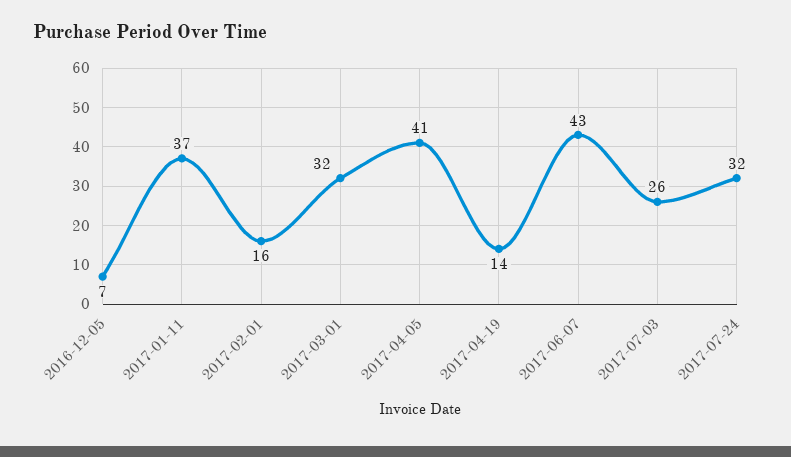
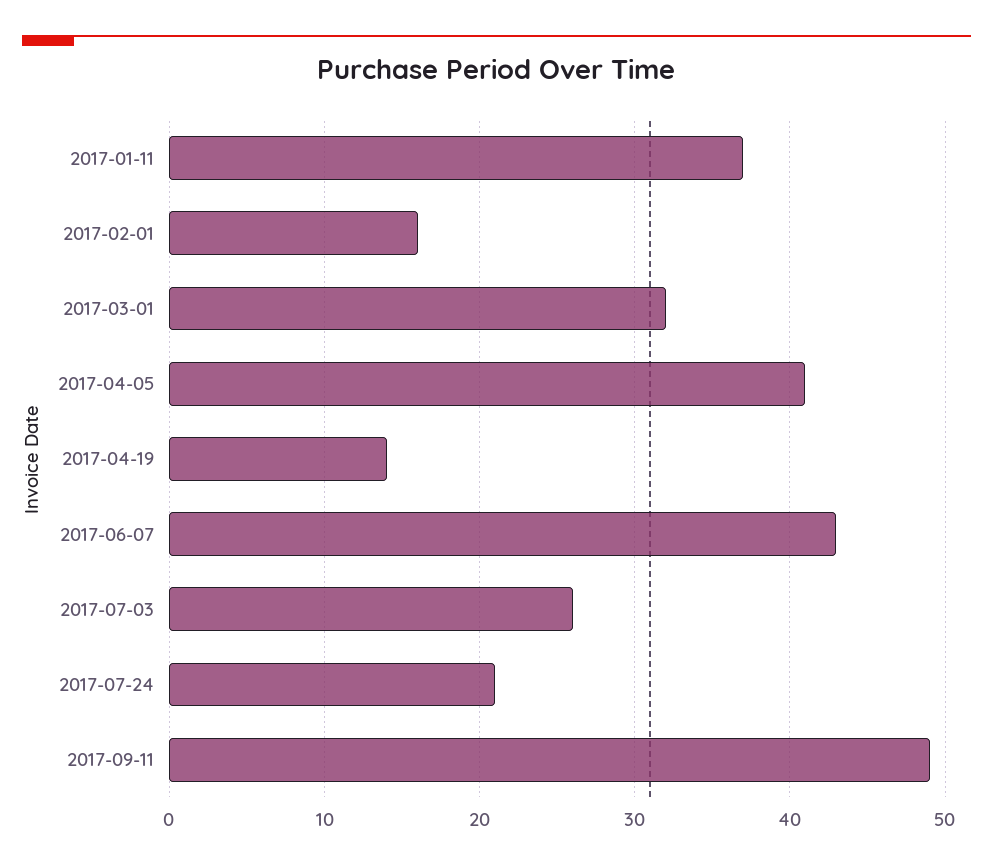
2016-12-05: 7 -> none
2017-07-24: 32 -> 21
2017-09-11: none -> 49

